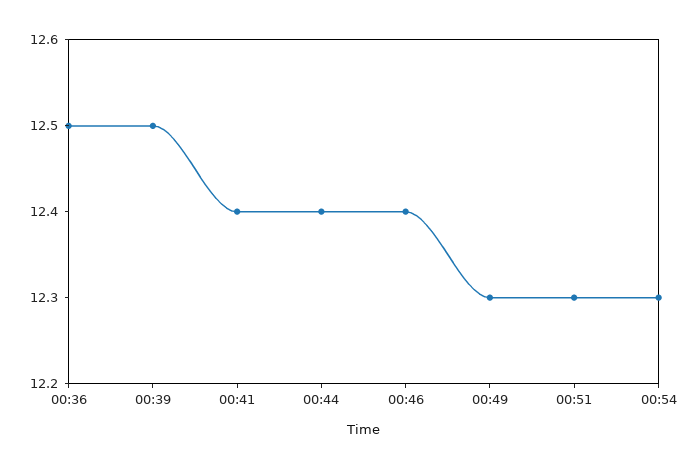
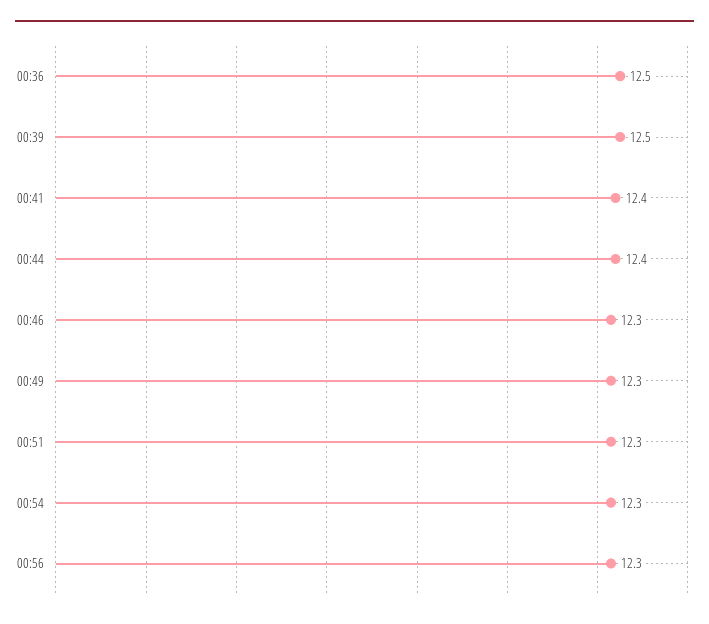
00:46: 12.4 -> 12.3
00:56: none -> 12.3

